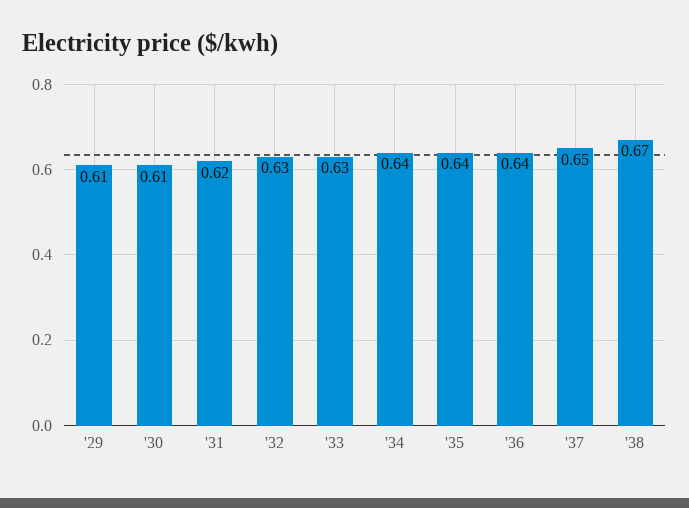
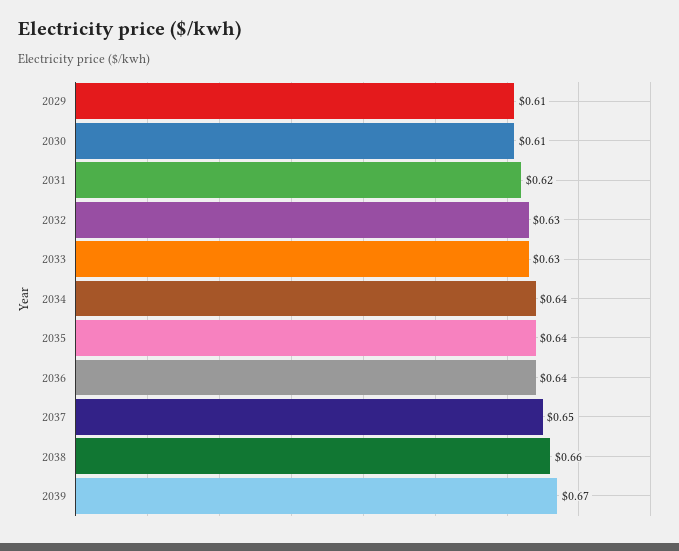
'38: 0.67 -> 0.66
2039: none -> 0.67

